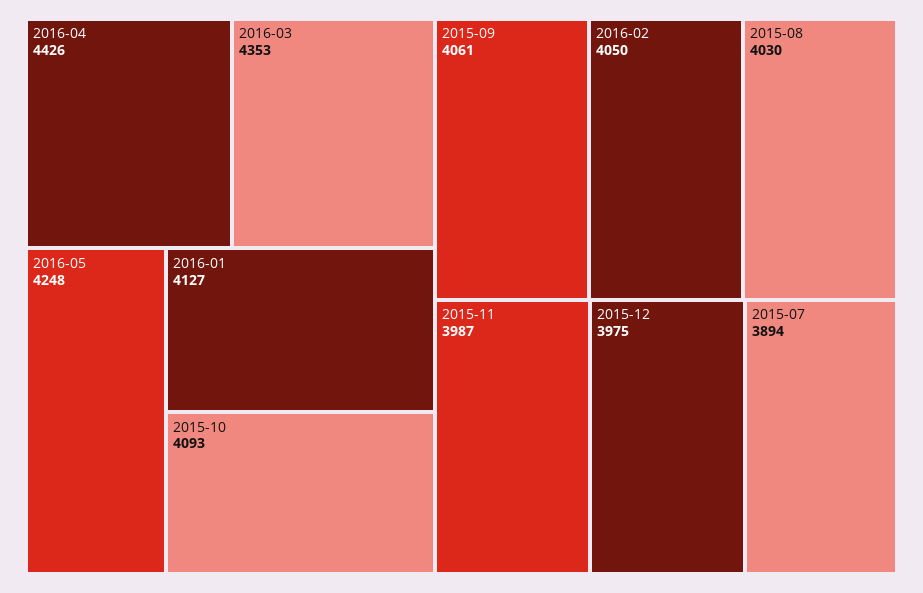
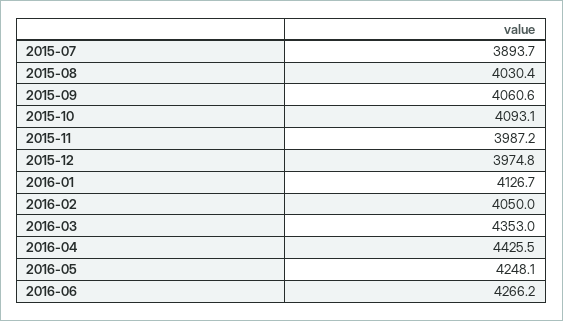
2016-06: none -> 4266.2

